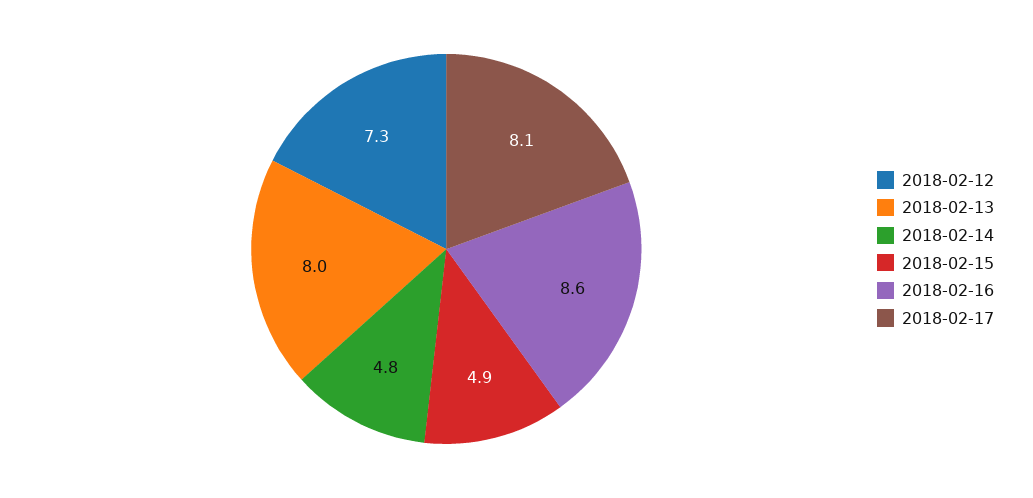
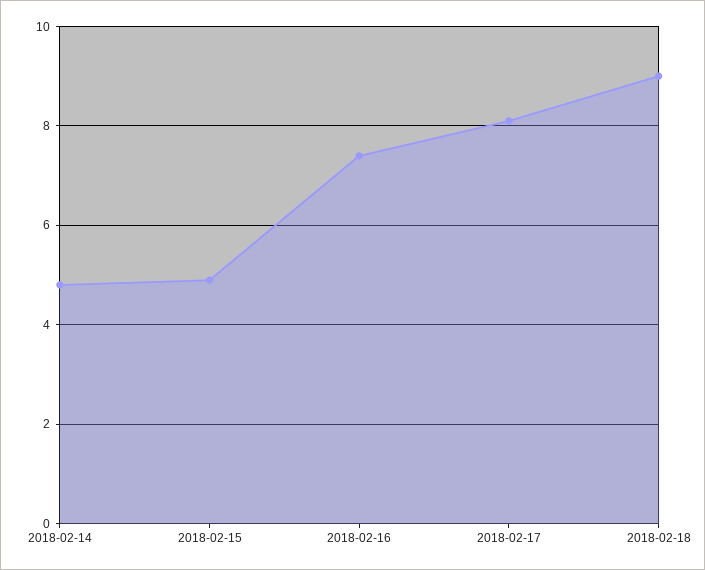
2018-02-12: 7.3 -> none
2018-02-13: 8 -> none
2018-02-16: 8.6 -> 7.5
2018-02-18: none -> 9

